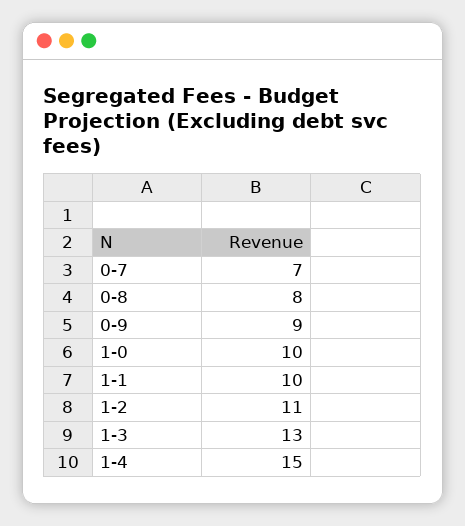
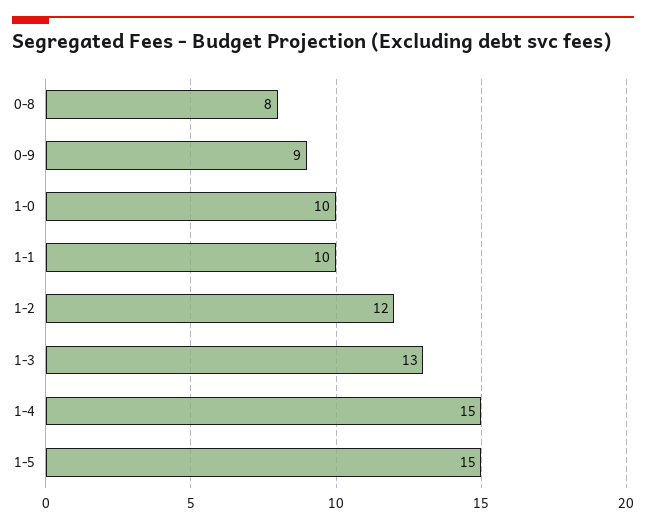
0-7: 7 -> none
1-2: 11 -> 12
1-5: none -> 15

